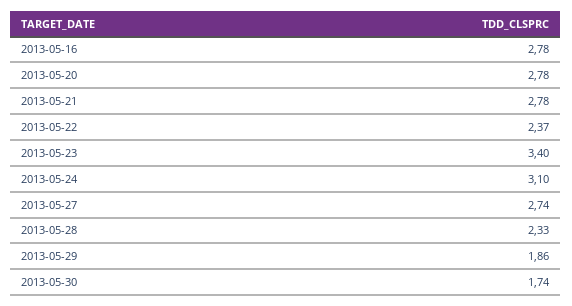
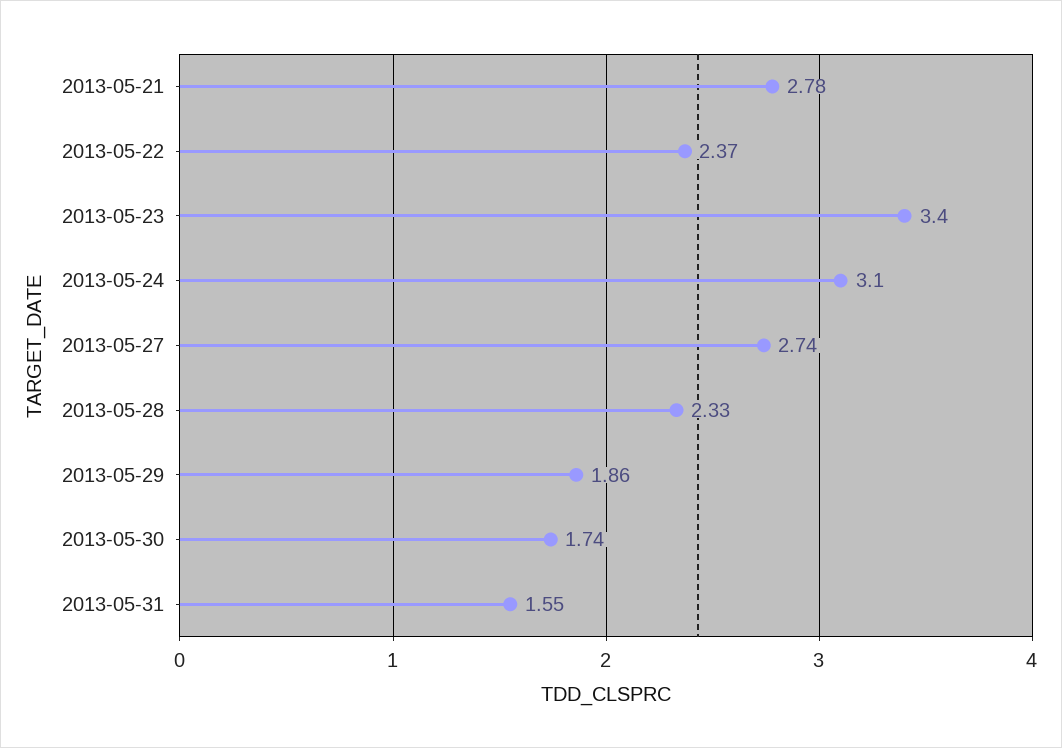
2013-05-16: 2.78 -> none
2013-05-20: 2.78 -> none
2013-05-31: none -> 1.55

